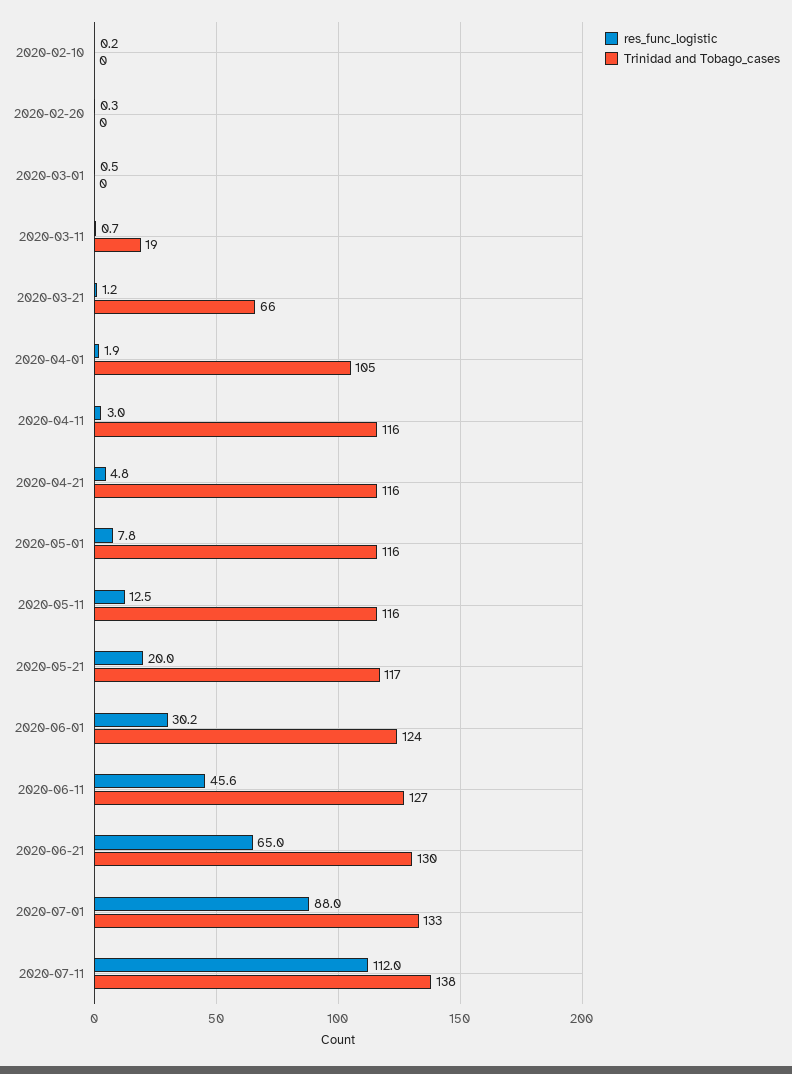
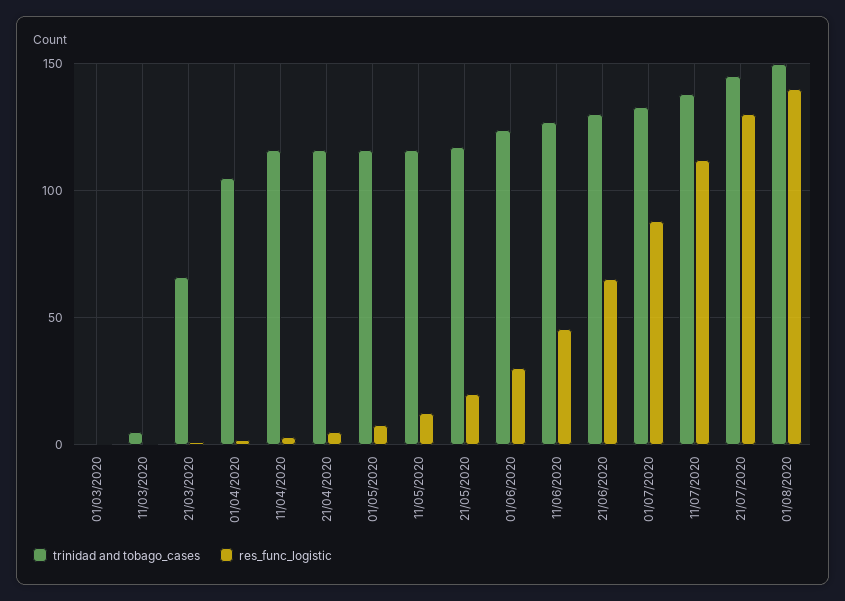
res_func_logistic, 2020-02-10: 0.2 -> none
Trinidad and Tobago_cases, 2020-02-10: 0 -> none
res_func_logistic, 2020-02-20: 0.3 -> none
Trinidad and Tobago_cases, 2020-02-20: 0 -> none
Trinidad and Tobago_cases, 2020-03-11: 19 -> 5
Trinidad and Tobago_cases, 21/07/2020: none -> 145
res_func_logistic, 21/07/2020: none -> 130
Trinidad and Tobago_cases, 01/08/2020: none -> 150
res_func_logistic, 01/08/2020: none -> 140

